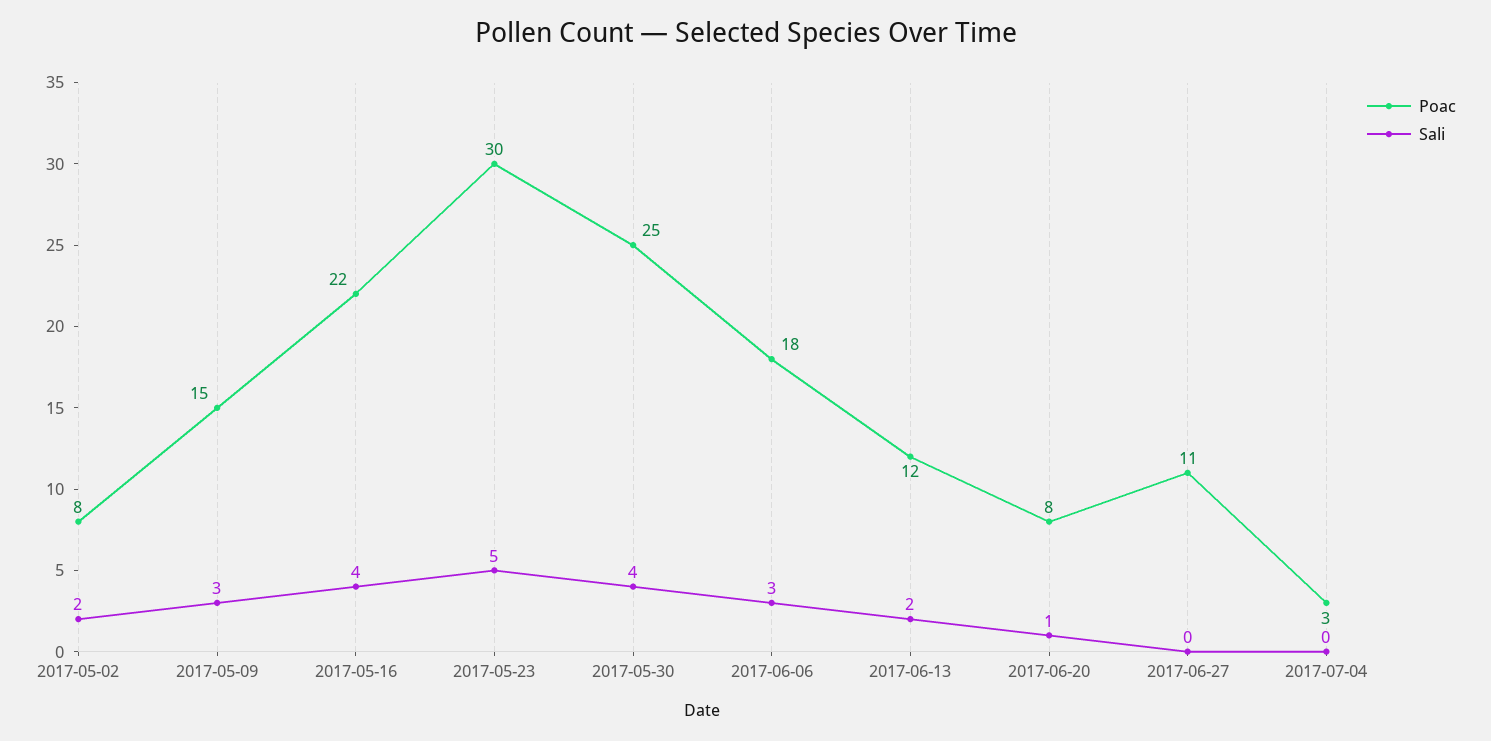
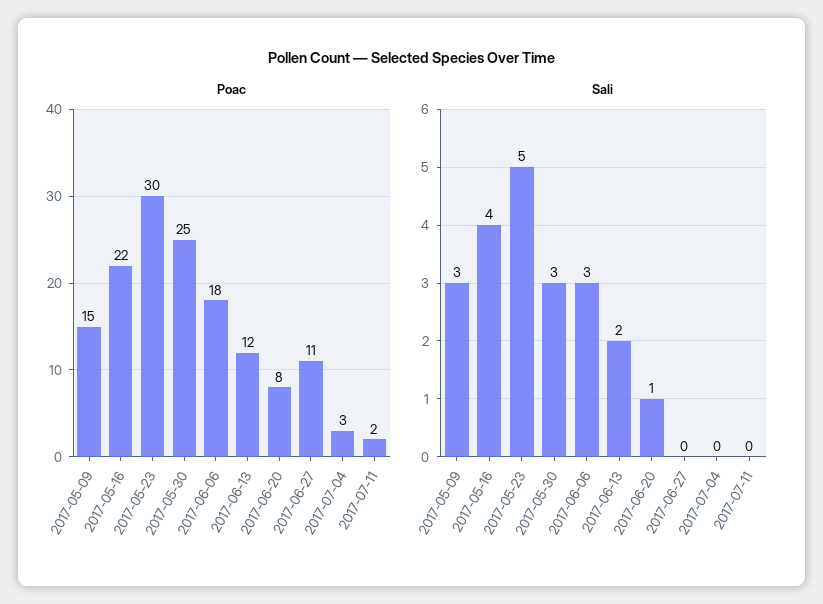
Poac, 2017-05-02: 8 -> none
Sali, 2017-05-02: 2 -> none
Sali, 2017-05-30: 4 -> 3
Poac, 2017-07-11: none -> 2
Sali, 2017-07-11: none -> 0

